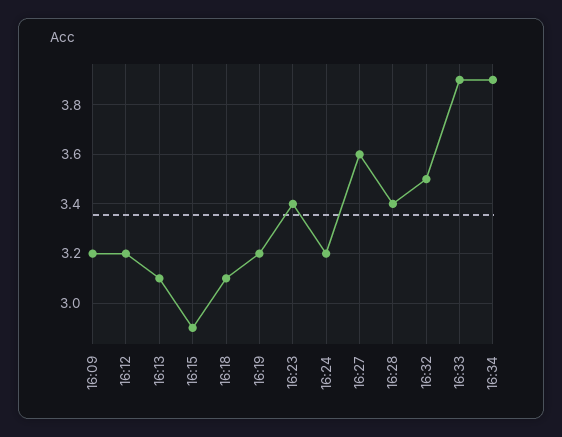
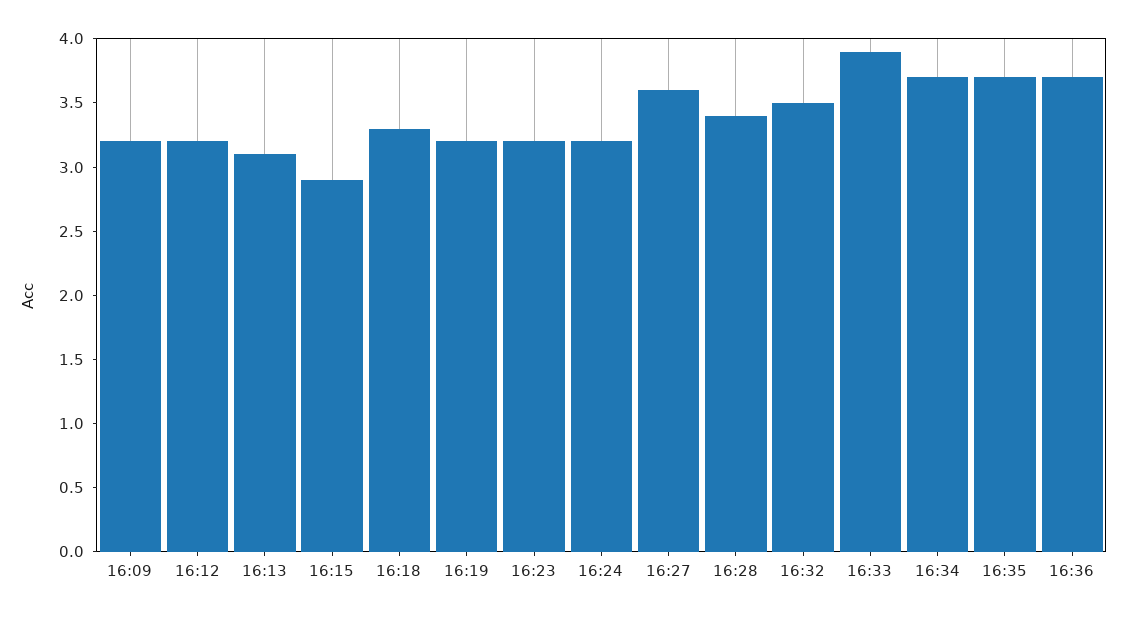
16:18: 3.1 -> 3.3
16:23: 3.4 -> 3.2
16:34: 3.9 -> 3.7
16:35: none -> 3.7
16:36: none -> 3.7

